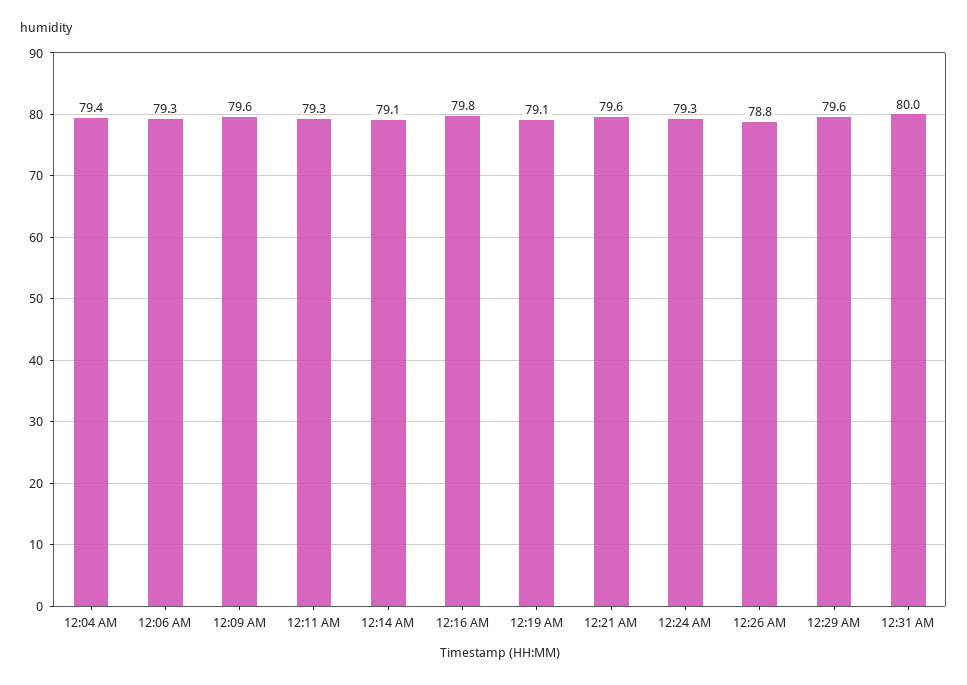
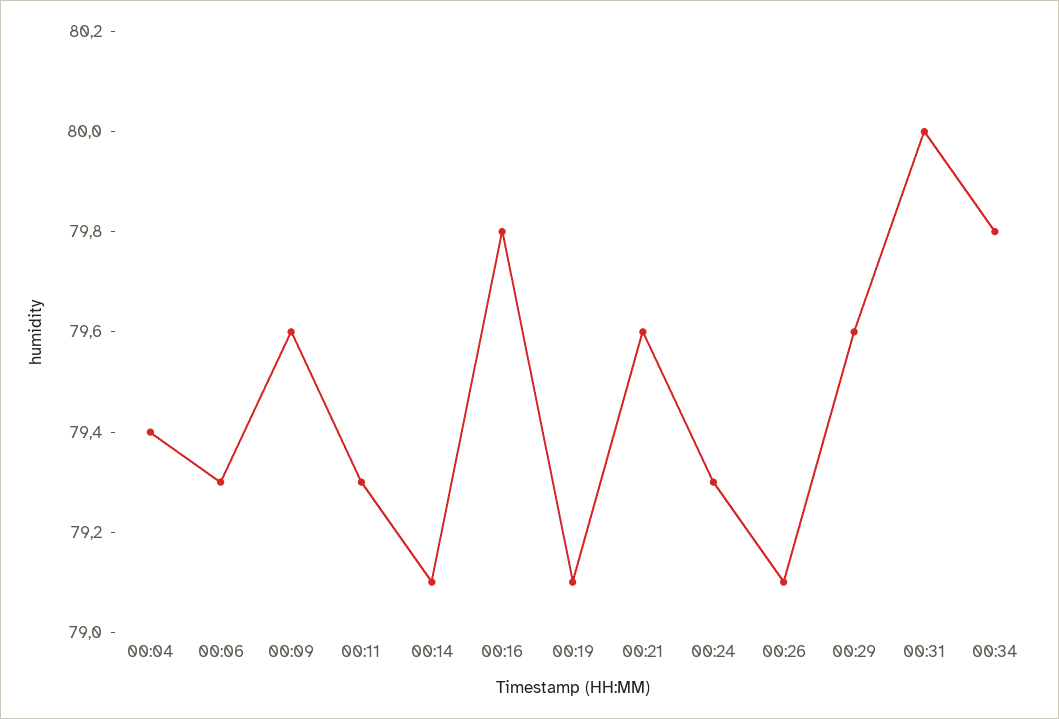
12:26 AM: 78.8 -> 79.1
00:34: none -> 79.8

